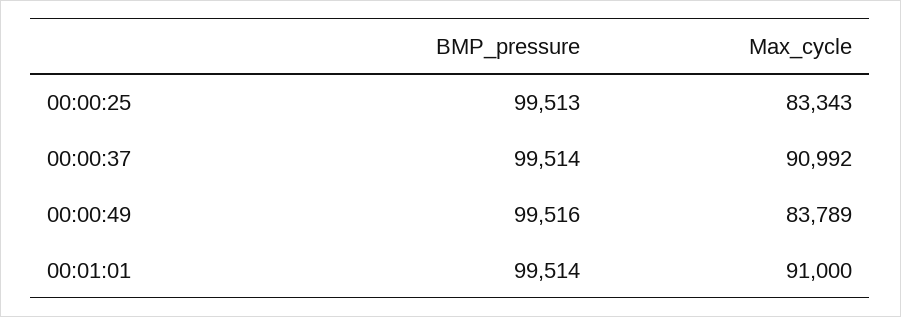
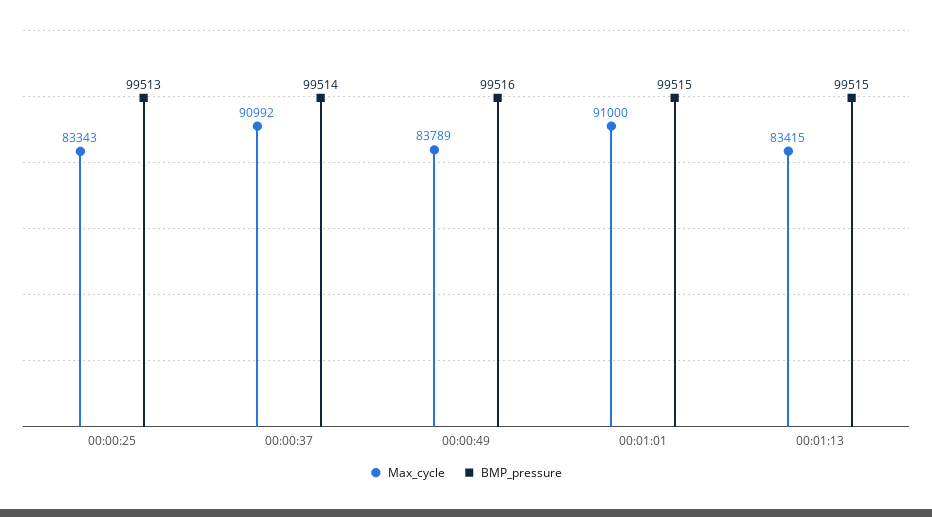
BMP_pressure, 00:01:01: 99514 -> 99515
Max_cycle, 00:01:13: none -> 83415
BMP_pressure, 00:01:13: none -> 99515

